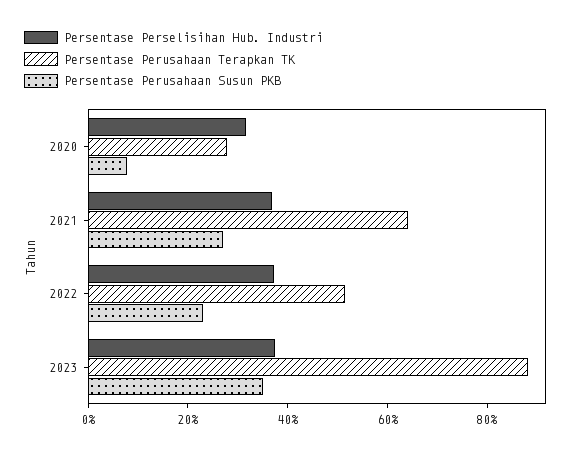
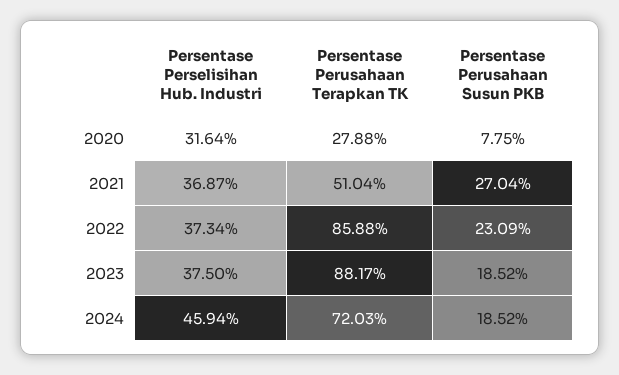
Persentase Perusahaan Terapkan TK, 2021: 65 -> 51.04
Persentase Perusahaan Terapkan TK, 2022: 50 -> 85.88
Persentase Perusahaan Susun PKB, 2023: 35 -> 18.52
Persentase Perselisihan Hub. Industri, 2024: none -> 45.94
Persentase Perusahaan Terapkan TK, 2024: none -> 72.03
Persentase Perusahaan Susun PKB, 2024: none -> 18.52

